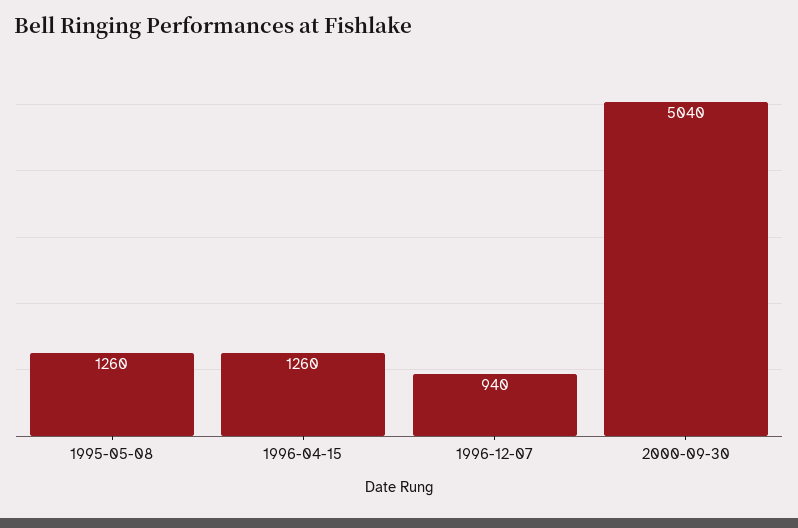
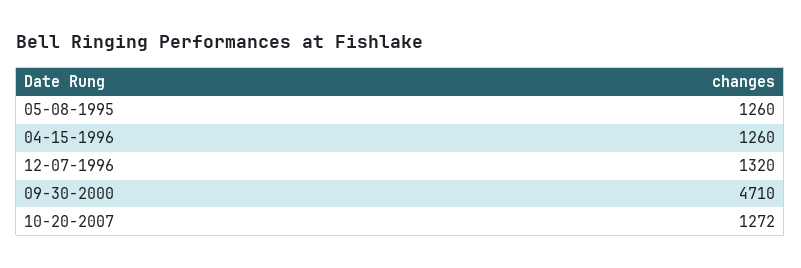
1996-12-07: 940 -> 1320
2000-09-30: 5040 -> 4710
10-20-2007: none -> 1272

